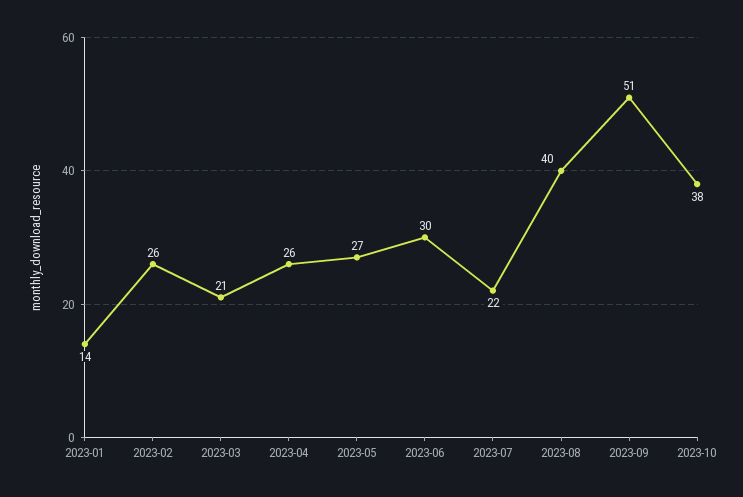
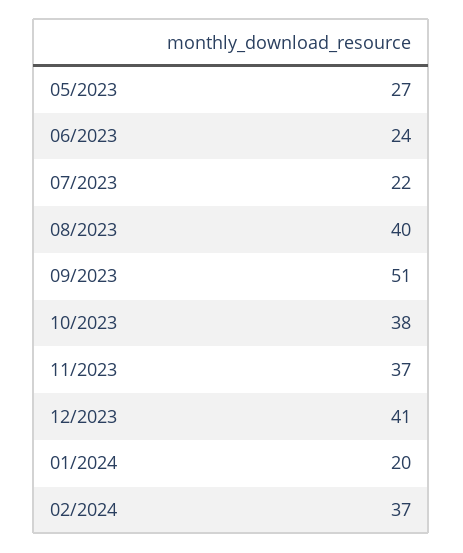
2023-01: 14 -> none
2023-02: 26 -> none
2023-03: 21 -> none
2023-04: 26 -> none
2023-06: 30 -> 24
11/2023: none -> 37
12/2023: none -> 41
01/2024: none -> 20
02/2024: none -> 37

